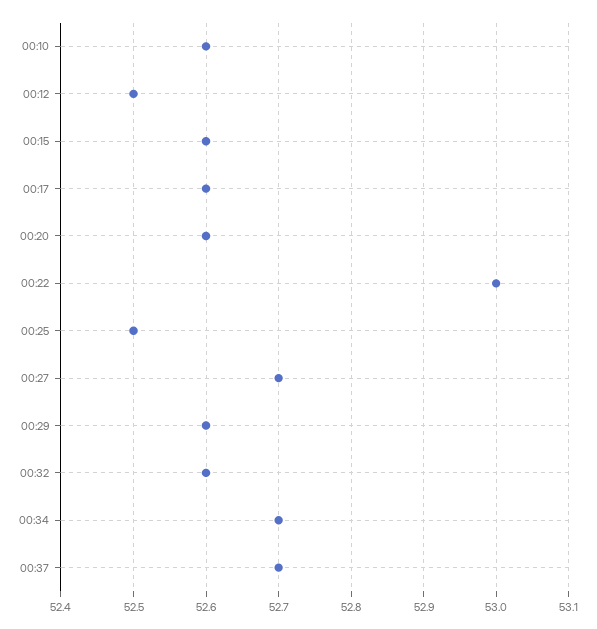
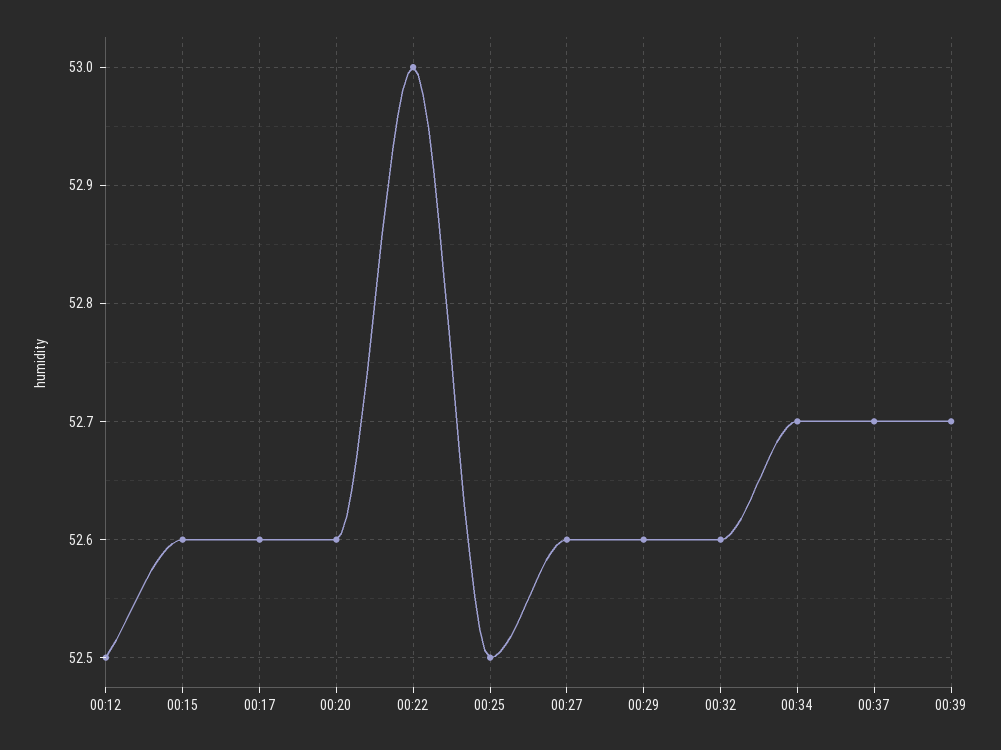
00:10: 52.6 -> none
00:27: 52.7 -> 52.6
00:39: none -> 52.7

